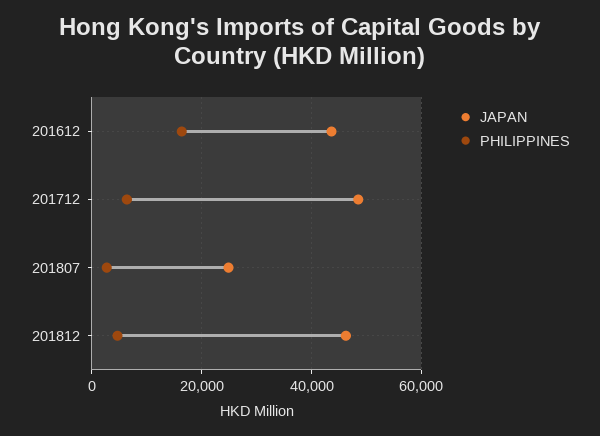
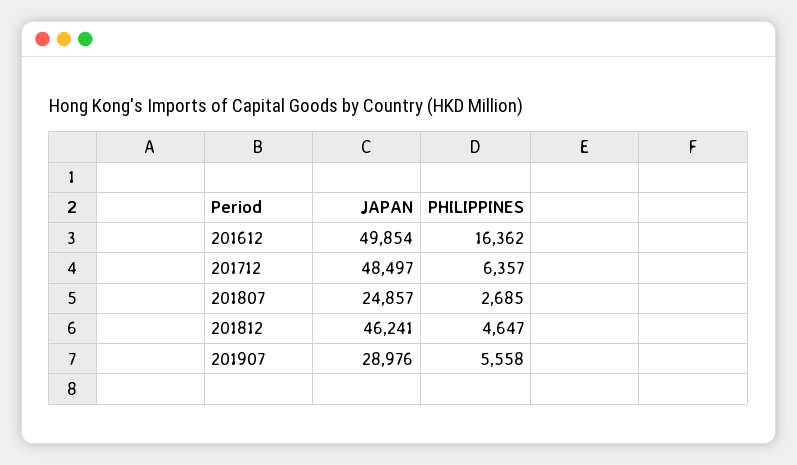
JAPAN, 201612: 44000 -> 49854
JAPAN, 201907: none -> 28976
PHILIPPINES, 201907: none -> 5558

